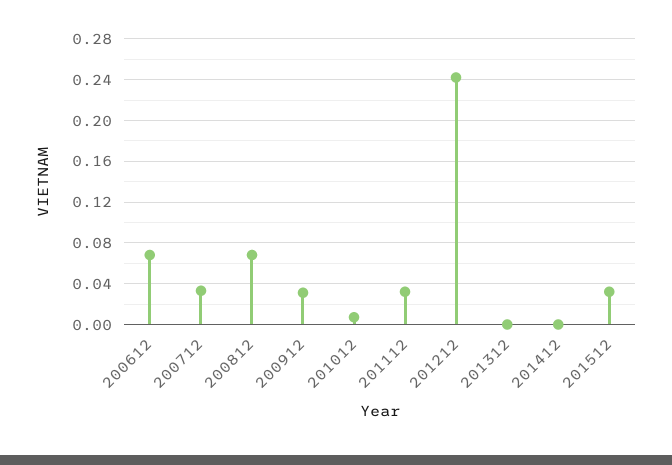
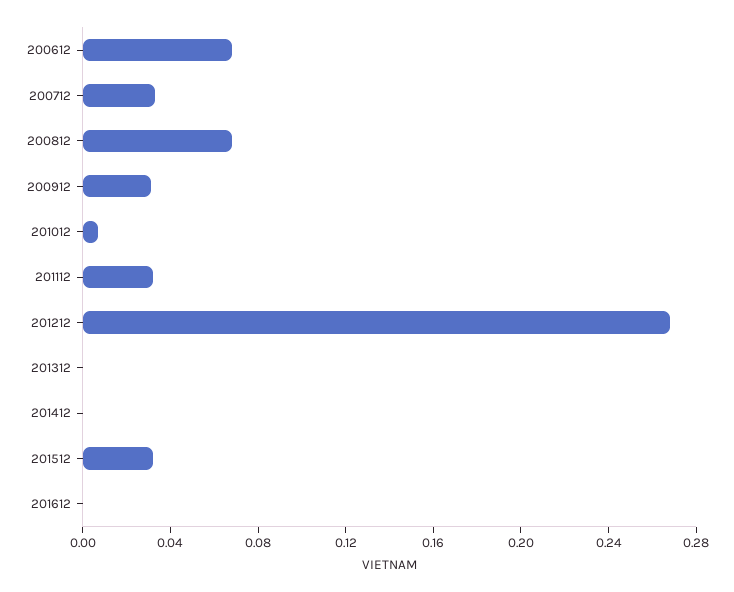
201212: 0.24 -> 0.27
201612: none -> 0

